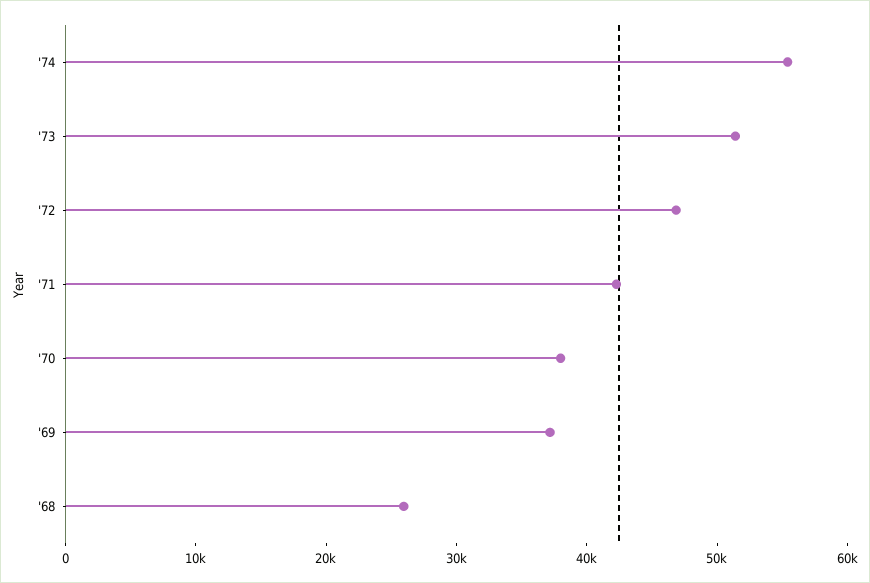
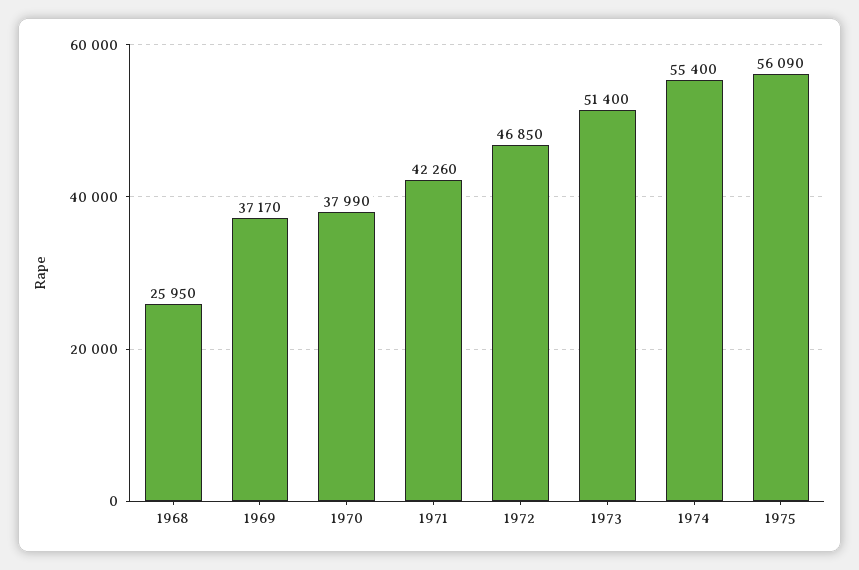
1975: none -> 56090

